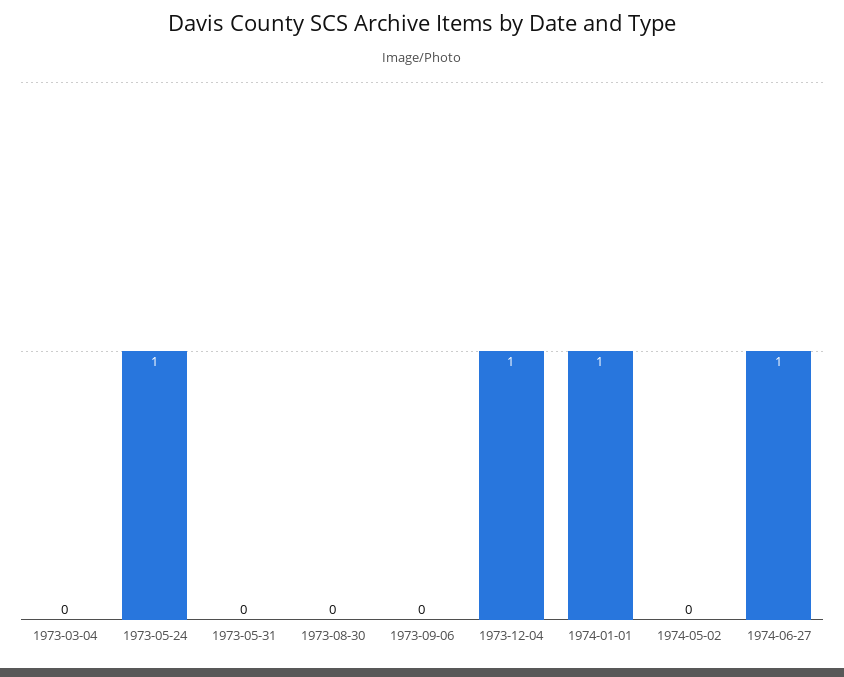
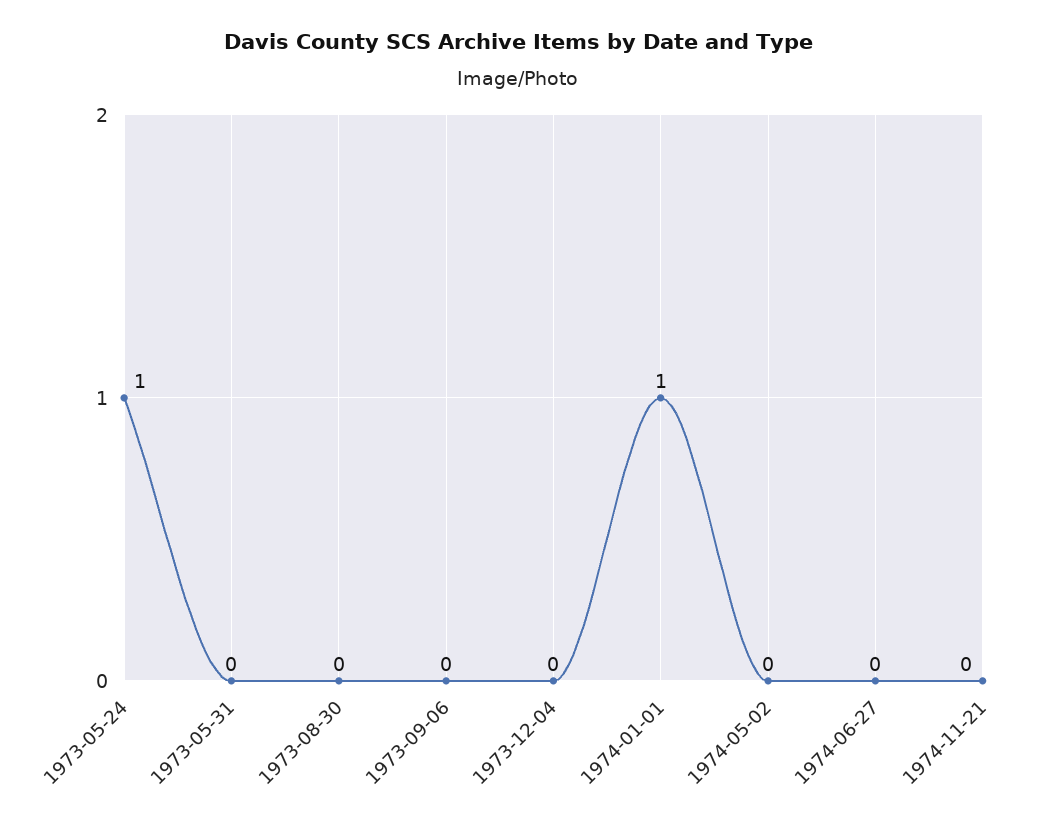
1973-03-04: 0 -> none
1973-12-04: 1 -> 0
1974-06-27: 1 -> 0
1974-11-21: none -> 0

